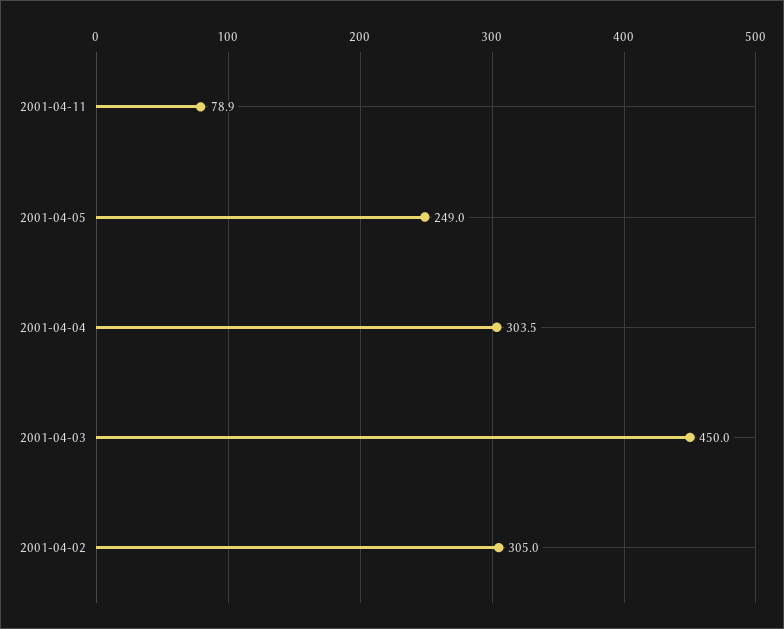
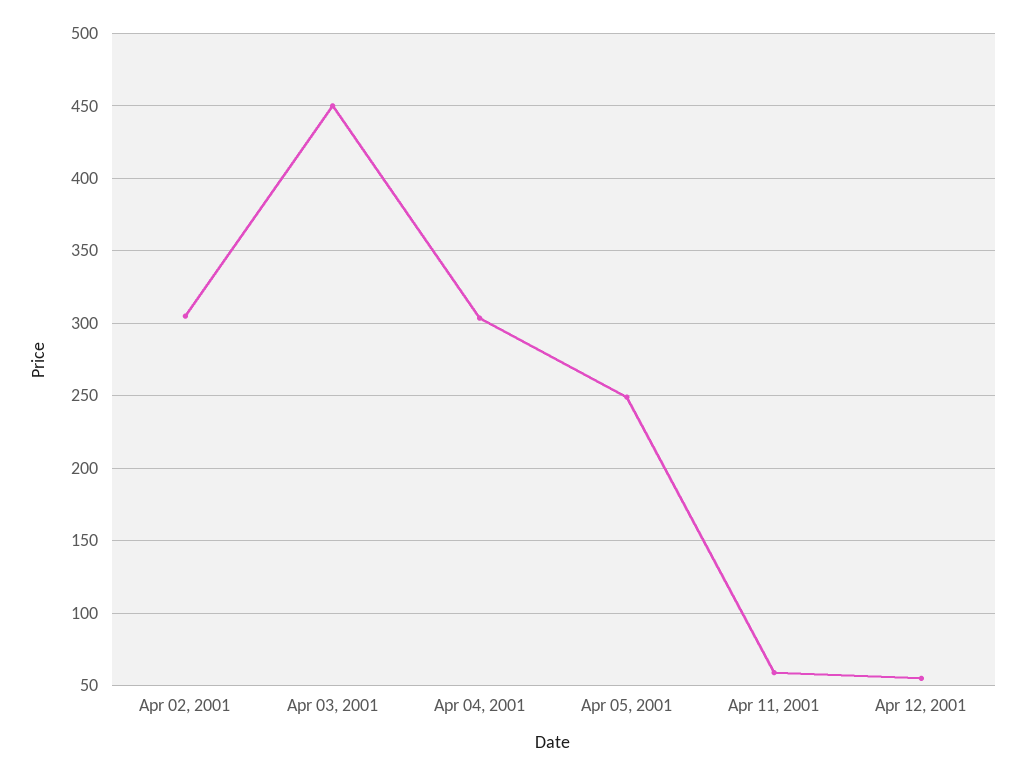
2001-04-11: 78.9 -> 60
Apr 12, 2001: none -> 55

